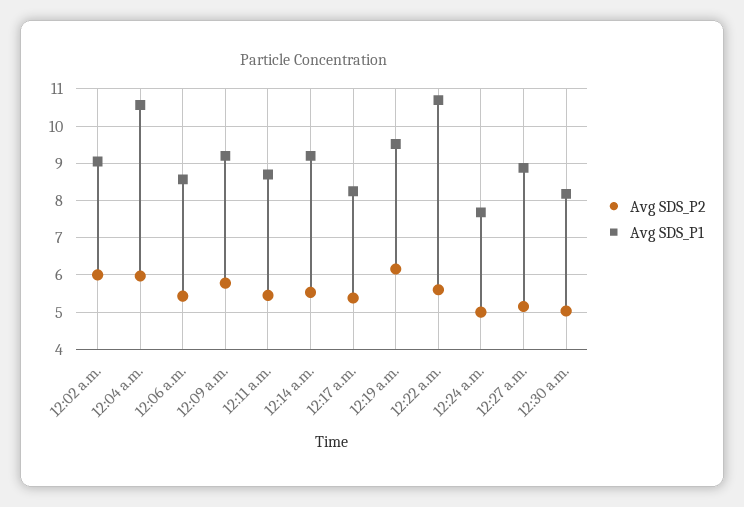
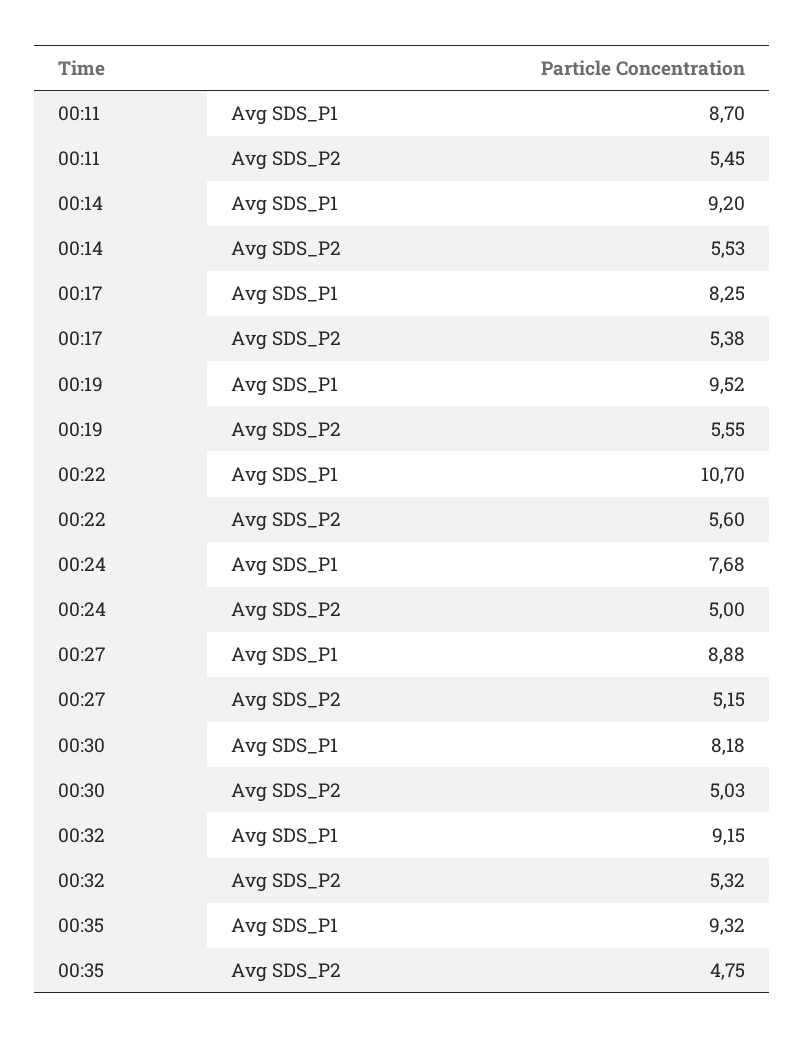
Avg SDS_P2, 12:02 a.m.: 6 -> none
Avg SDS_P1, 12:02 a.m.: 9 -> none
Avg SDS_P2, 12:04 a.m.: 6 -> none
Avg SDS_P1, 12:04 a.m.: 10.6 -> none
Avg SDS_P2, 12:06 a.m.: 5.4 -> none
Avg SDS_P1, 12:06 a.m.: 8.6 -> none
Avg SDS_P2, 12:09 a.m.: 5.8 -> none
Avg SDS_P1, 12:09 a.m.: 9.2 -> none
Avg SDS_P2, 12:19 a.m.: 6.2 -> 5.55
Avg SDS_P1, 00:32: none -> 9.15
Avg SDS_P2, 00:32: none -> 5.32
Avg SDS_P1, 00:35: none -> 9.32
Avg SDS_P2, 00:35: none -> 4.75

